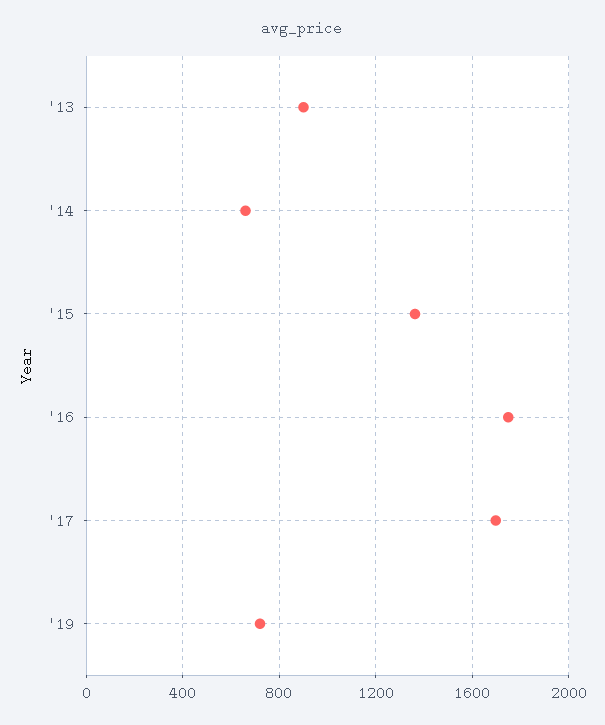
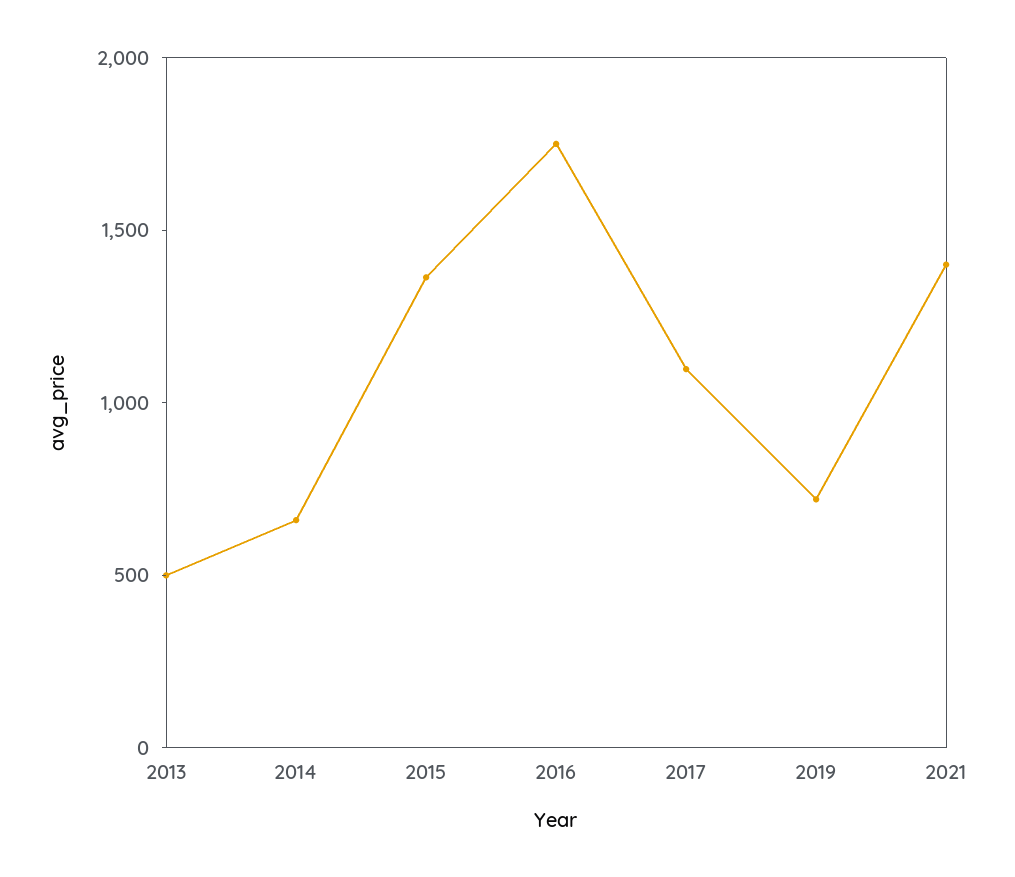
'13: 900 -> 500
'17: 1700 -> 1100
2021: none -> 1400

